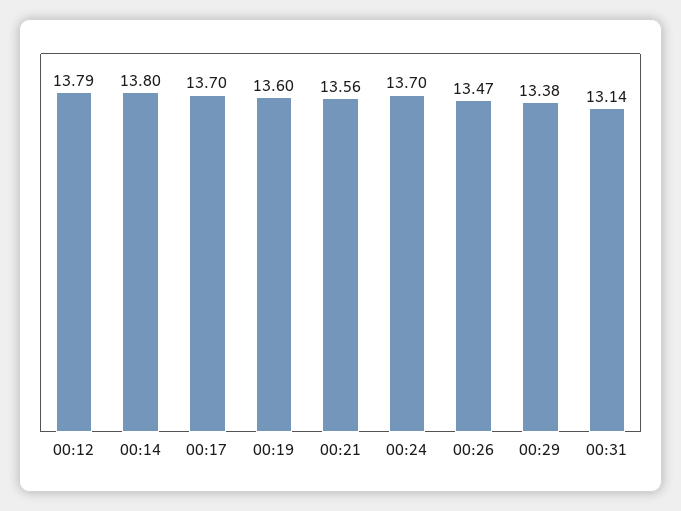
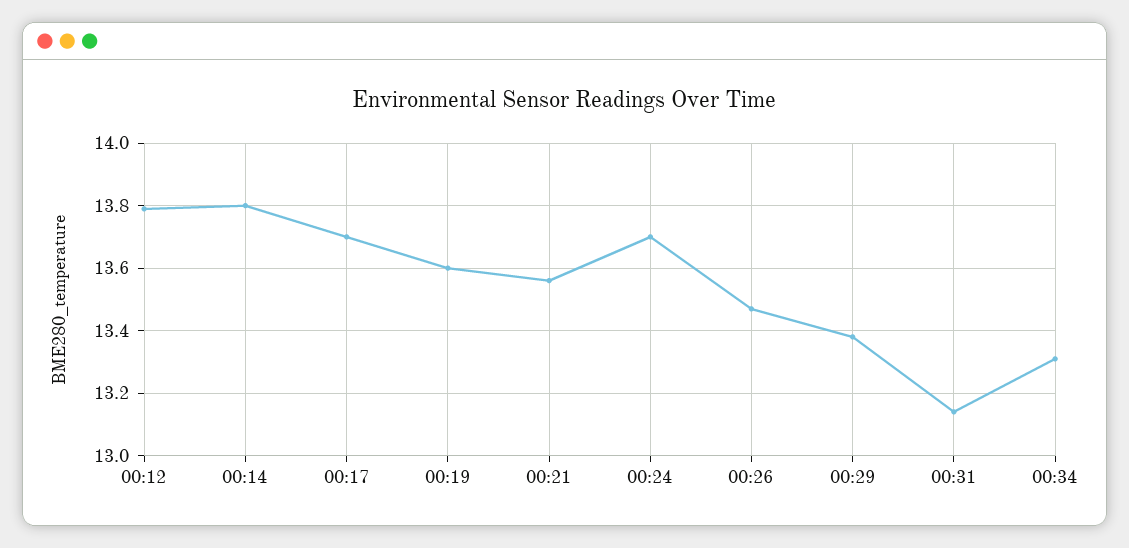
00:34: none -> 13.3

